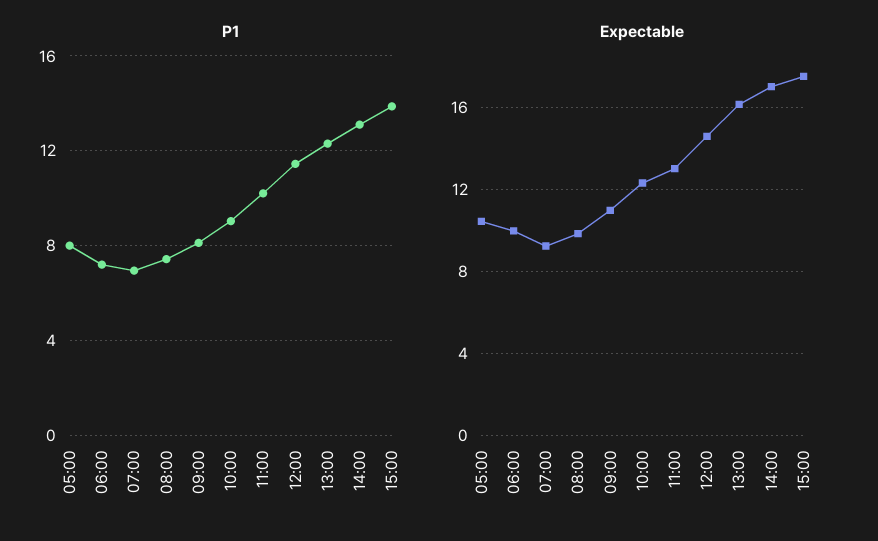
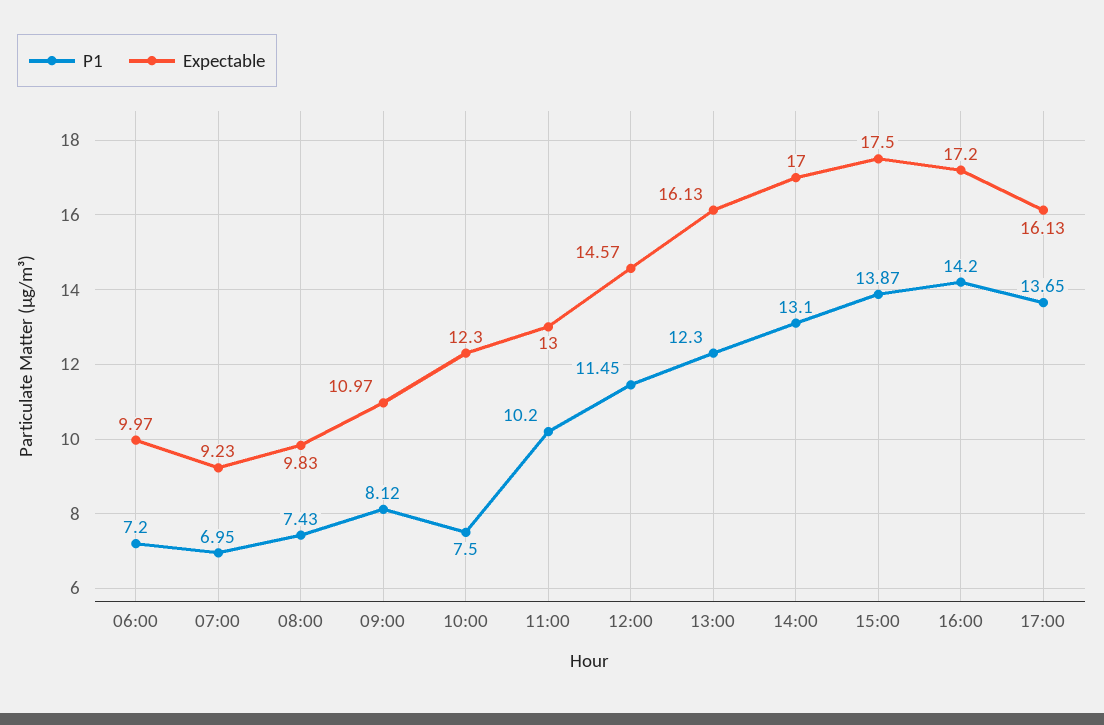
P1, 05:00: 8 -> none
P1, 10:00: 9 -> 7.5
Expectable, 05:00: 10.5 -> none
P1, 16:00: none -> 14.2
Expectable, 16:00: none -> 17.2
P1, 17:00: none -> 13.65
Expectable, 17:00: none -> 16.13

